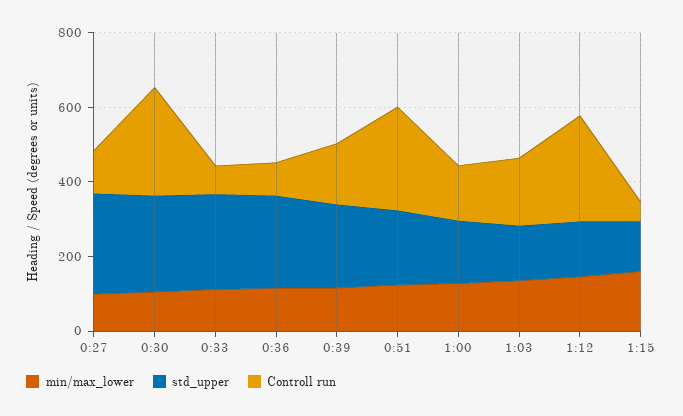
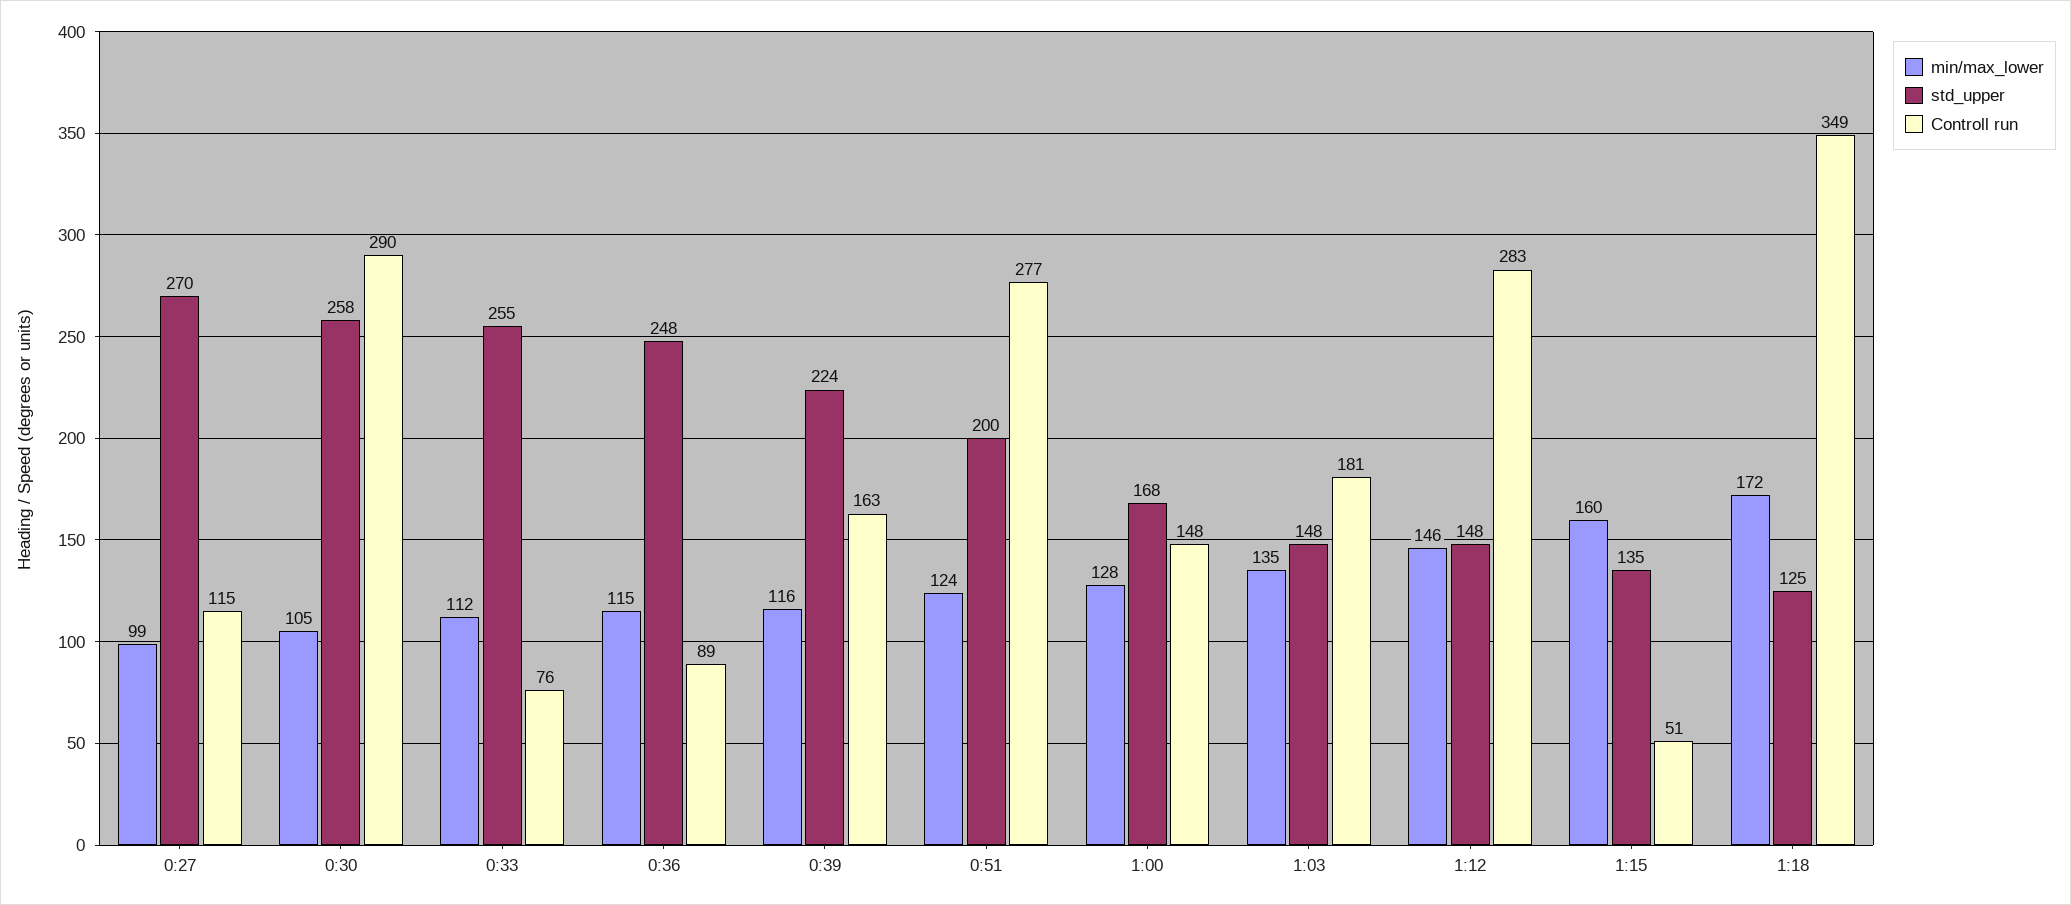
min/max_lower, 1:18: none -> 172
std_upper, 1:18: none -> 125
Controll run, 1:18: none -> 349

